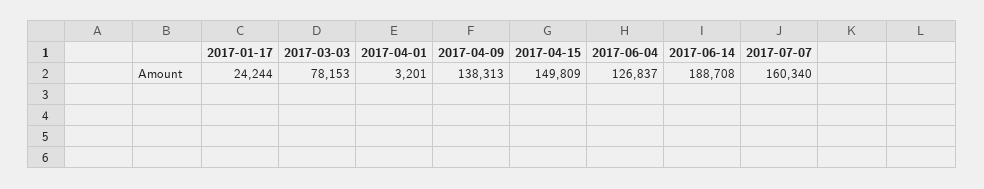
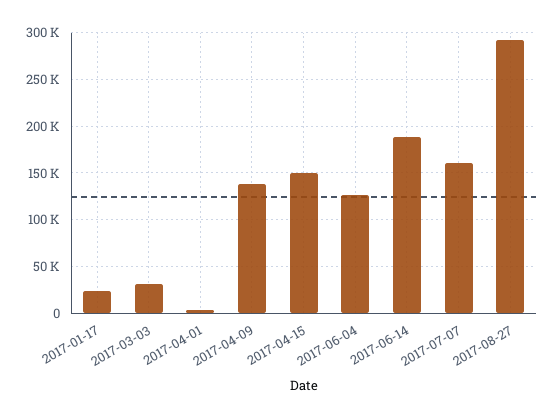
2017-03-03: 78153 -> 30000
2017-08-27: none -> 290000

